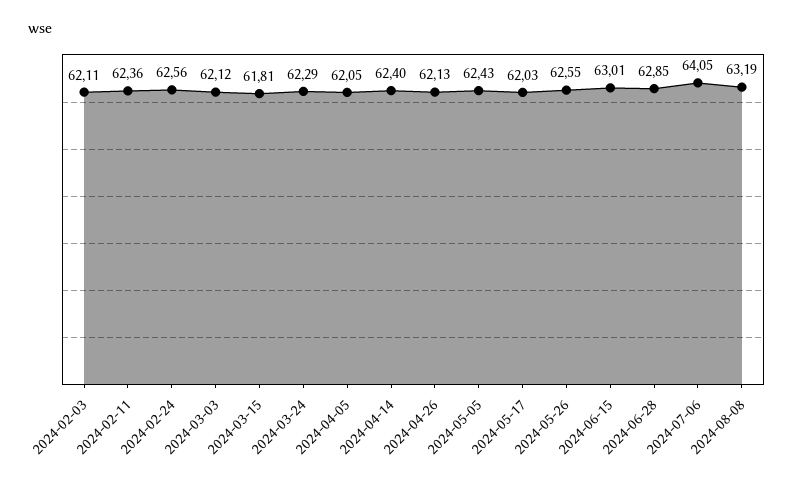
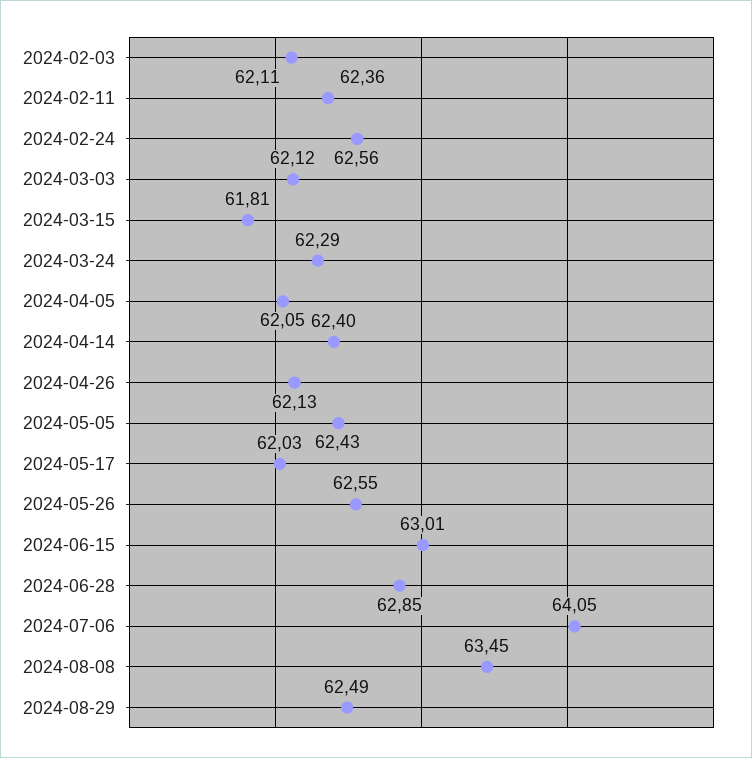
2024-08-08: 63.19 -> 63.45
2024-08-29: none -> 62.49

